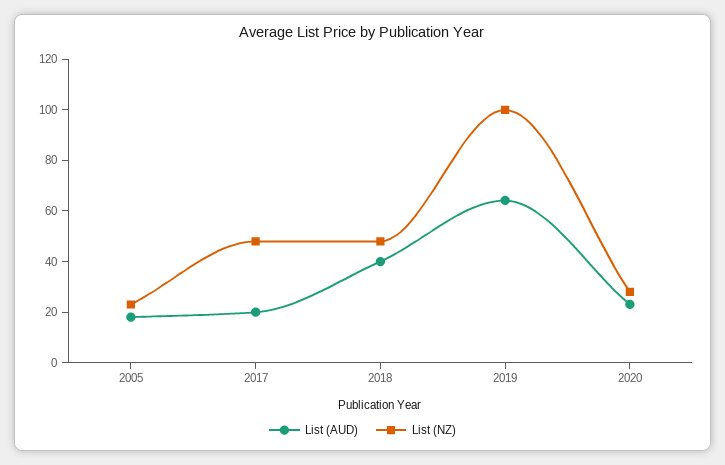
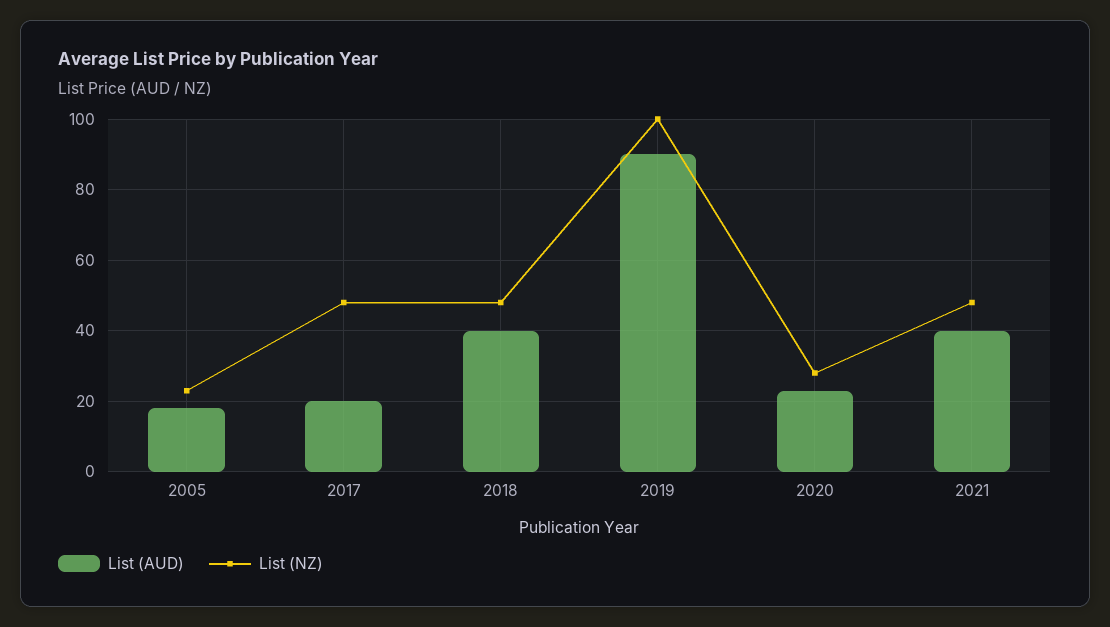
List (AUD), 2019: 65 -> 90
List (AUD), 2021: none -> 40
List (NZ), 2021: none -> 48

